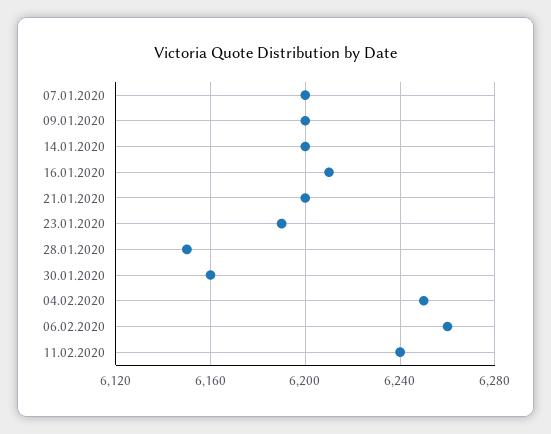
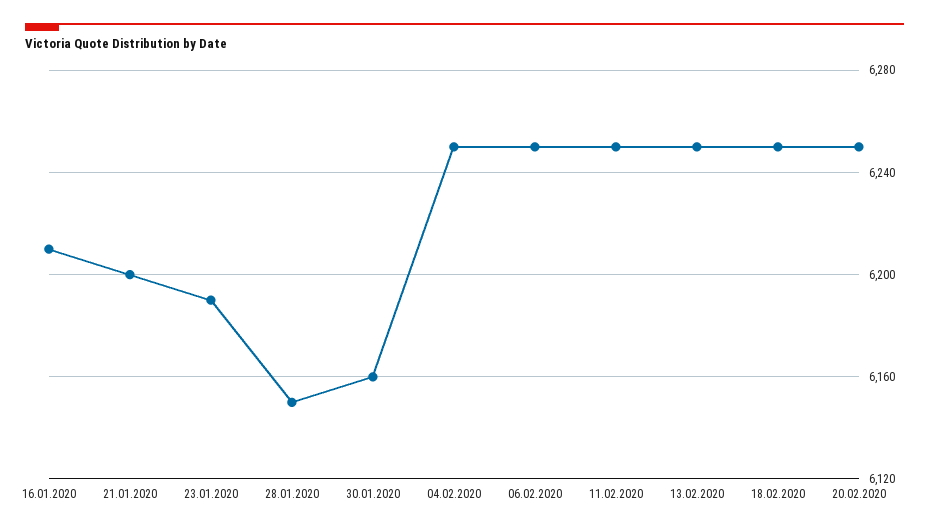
07.01.2020: 6200 -> none
09.01.2020: 6200 -> none
14.01.2020: 6200 -> none
06.02.2020: 6260 -> 6250
11.02.2020: 6240 -> 6250
13.02.2020: none -> 6250
18.02.2020: none -> 6250
20.02.2020: none -> 6250

